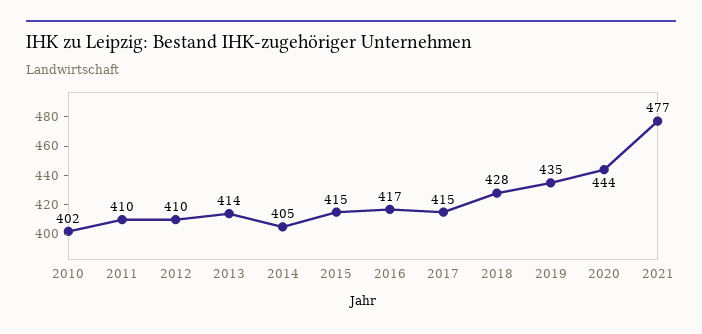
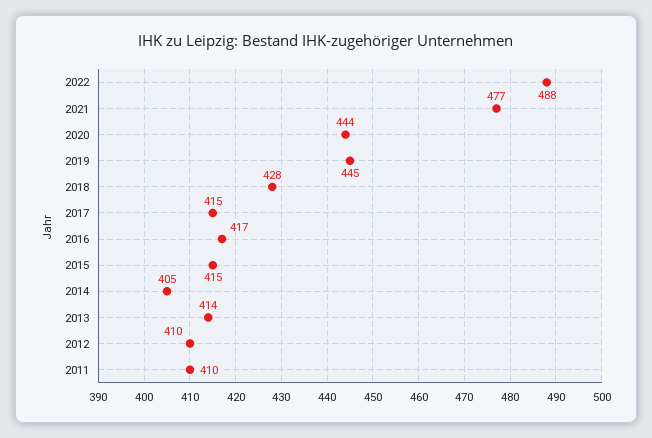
2010: 402 -> none
2019: 435 -> 445
2022: none -> 488

